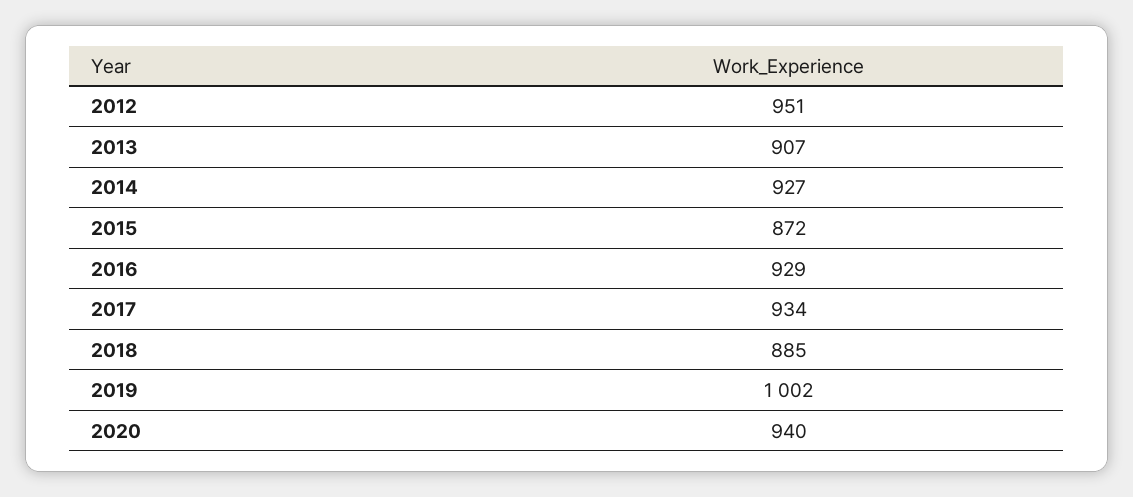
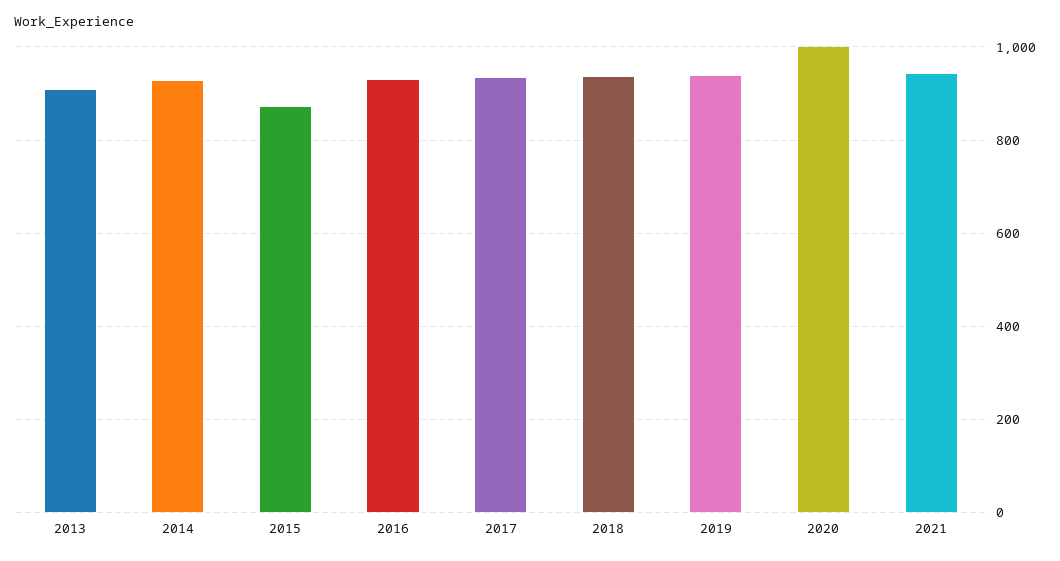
2012: 951 -> none
2018: 885 -> 940
2019: 1002 -> 940
2020: 940 -> 1000
2021: none -> 940

